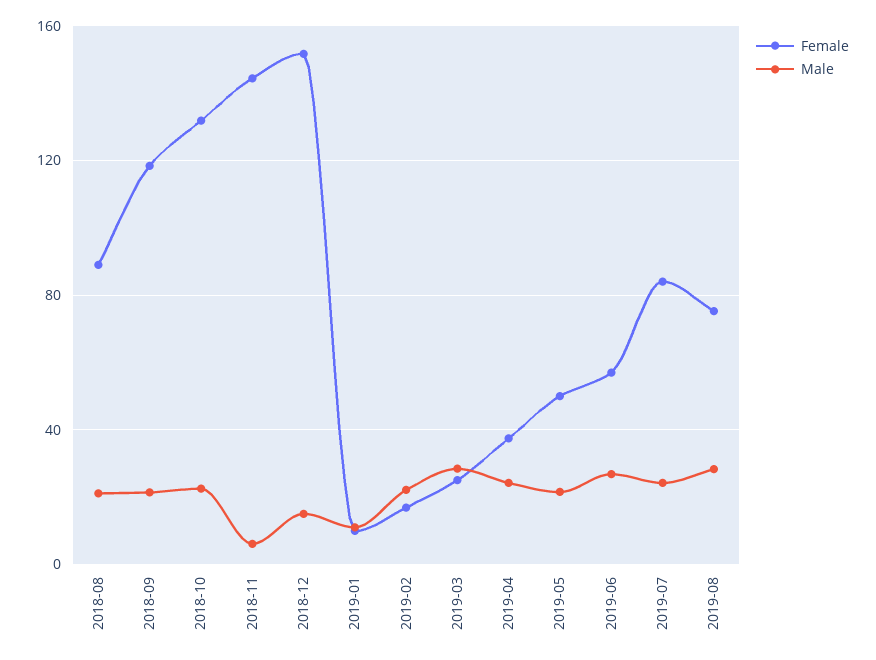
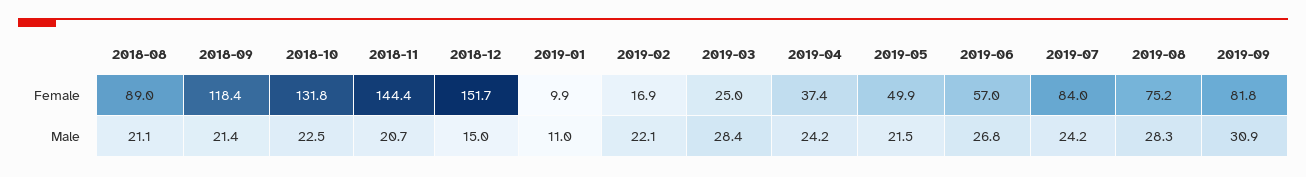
Male, 2018-11: 5 -> 20.7
Female, 2019-09: none -> 81.8
Male, 2019-09: none -> 30.9

